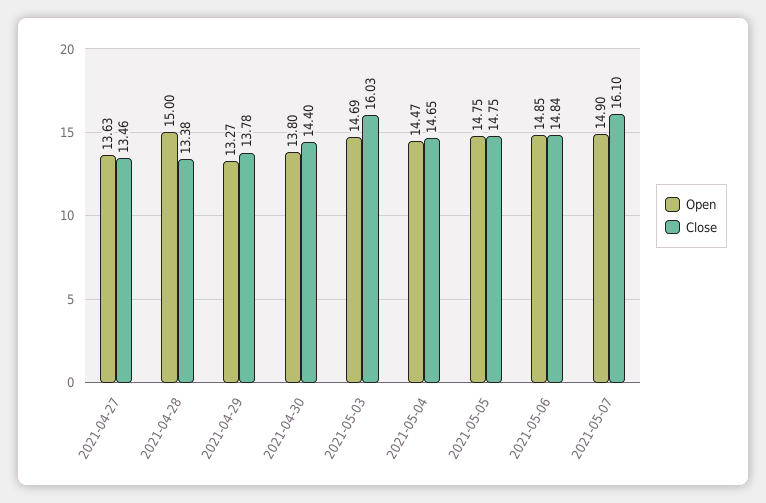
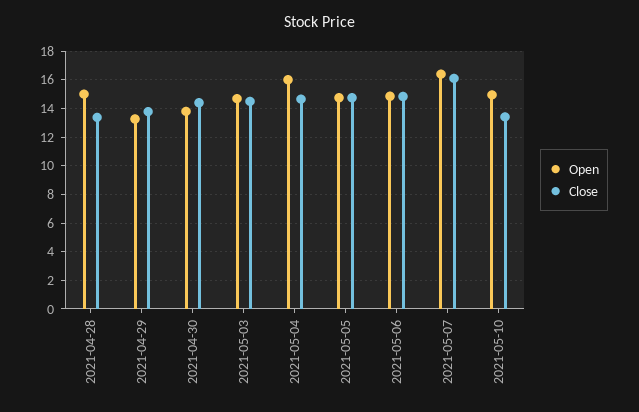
Open, 2021-04-27: 13.63 -> none
Close, 2021-04-27: 13.46 -> none
Close, 2021-05-03: 16.03 -> 14.5
Open, 2021-05-04: 14.47 -> 16
Open, 2021-05-07: 14.9 -> 16.5
Open, 2021-05-10: none -> 15
Close, 2021-05-10: none -> 13.5

